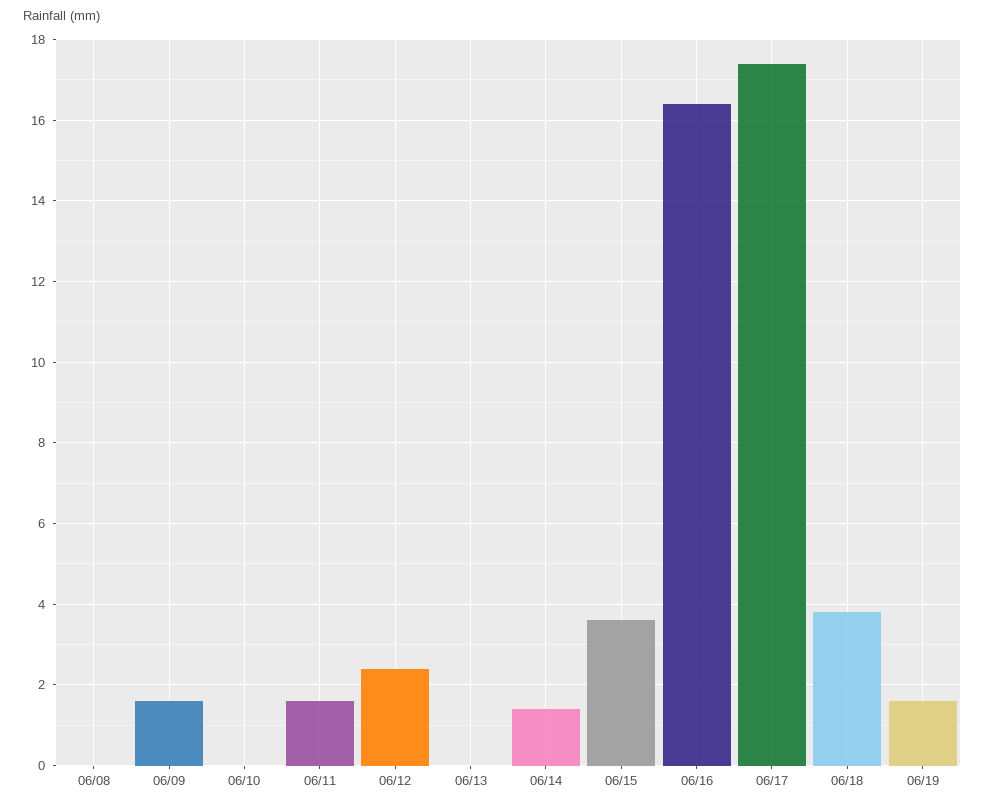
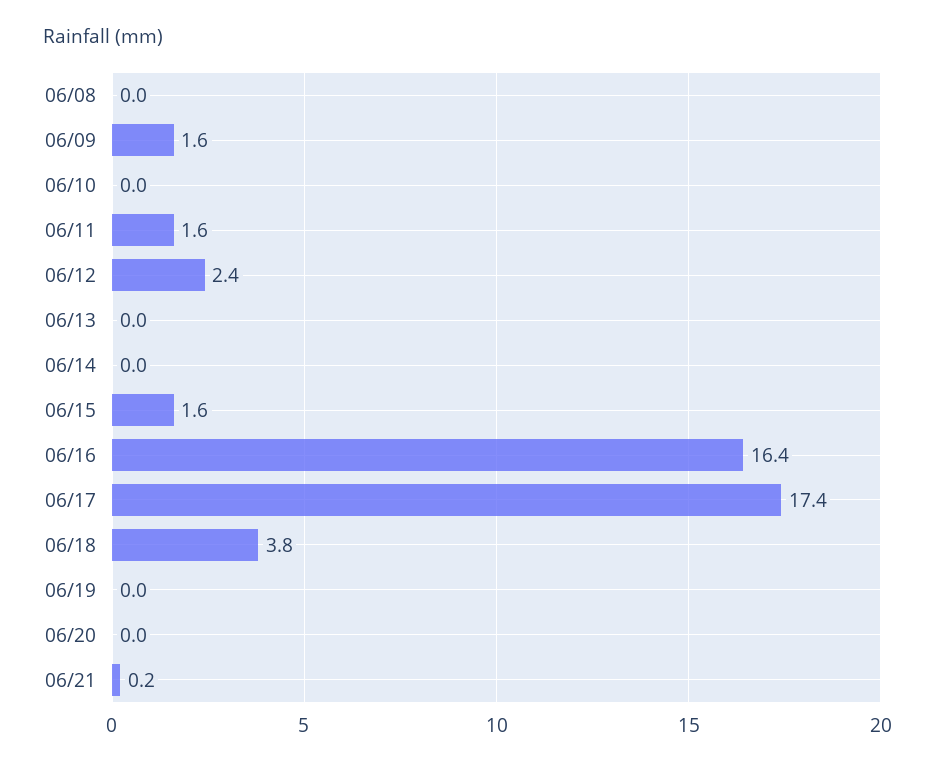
06/14: 1.5 -> 0
06/15: 3.5 -> 1.6
06/19: 1.5 -> 0
06/20: none -> 0
06/21: none -> 0.2

